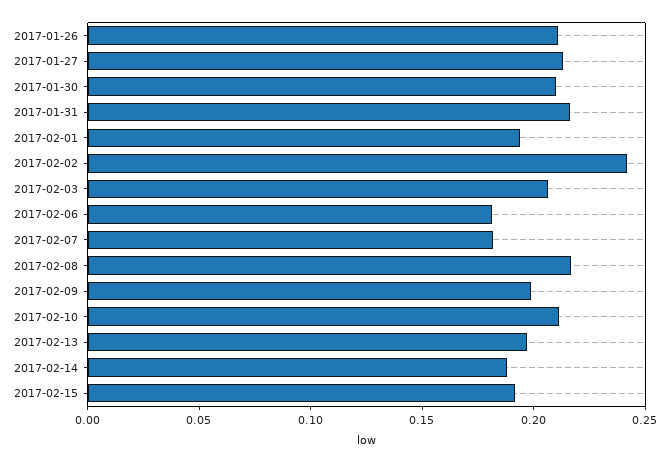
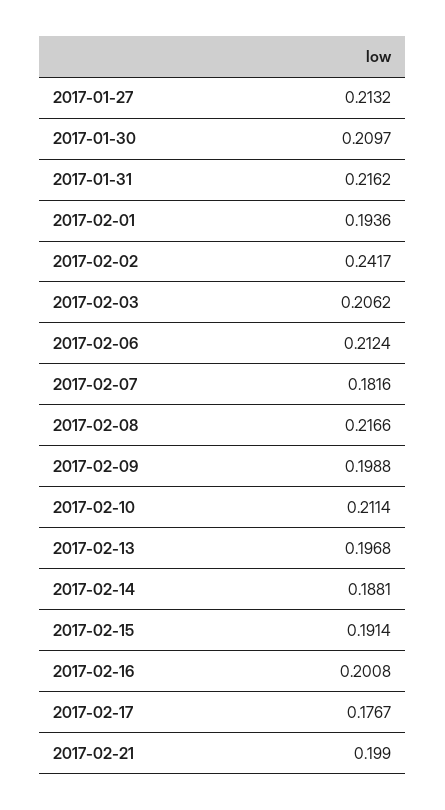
2017-01-26: 0.21 -> none
2017-02-06: 0.18 -> 0.2124
2017-02-16: none -> 0.2008
2017-02-17: none -> 0.1767
2017-02-21: none -> 0.199

